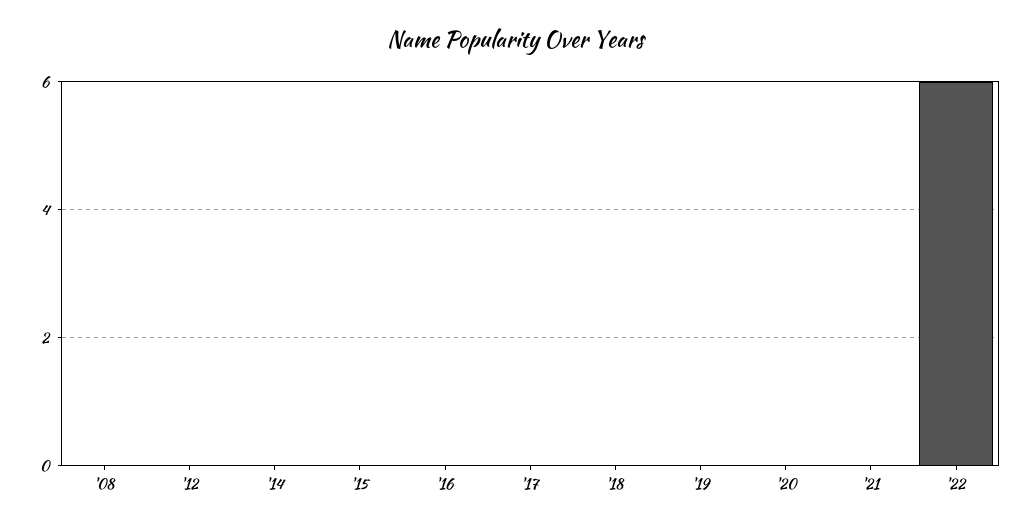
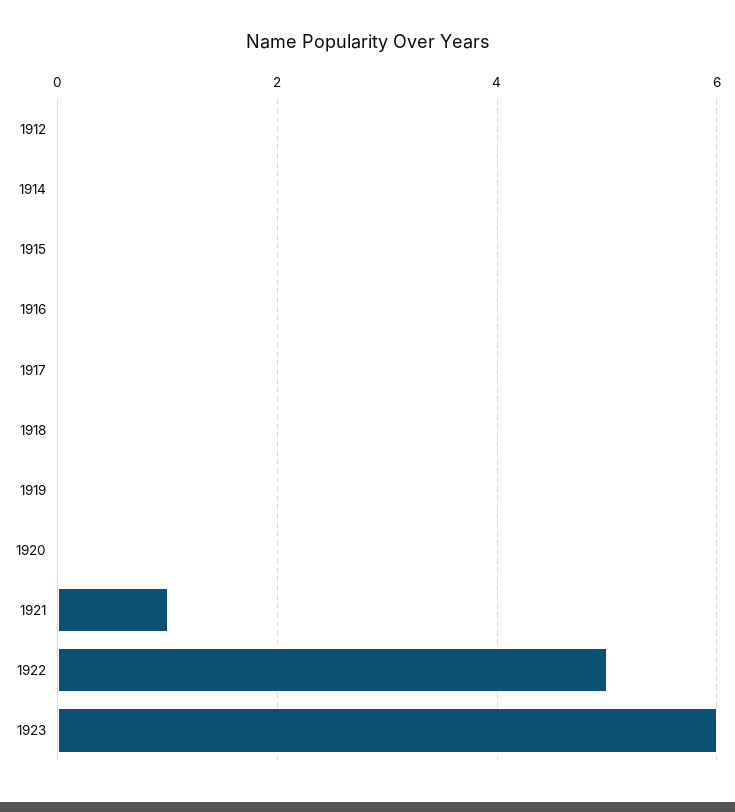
'08: 0 -> none
'21: 0 -> 1
'22: 6 -> 5
1923: none -> 6

